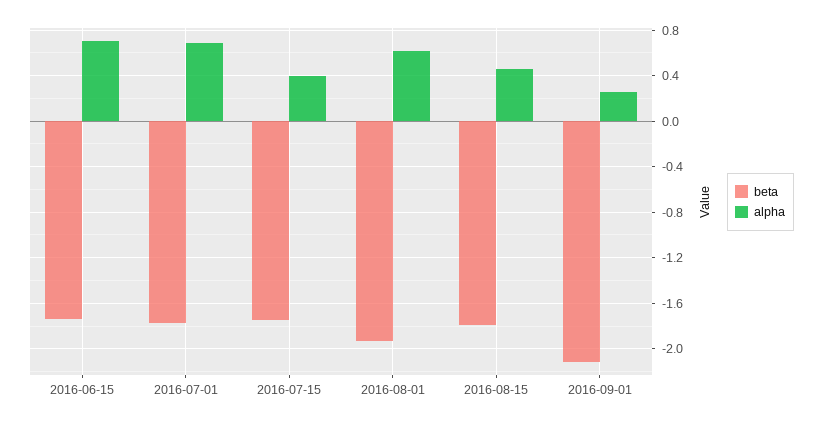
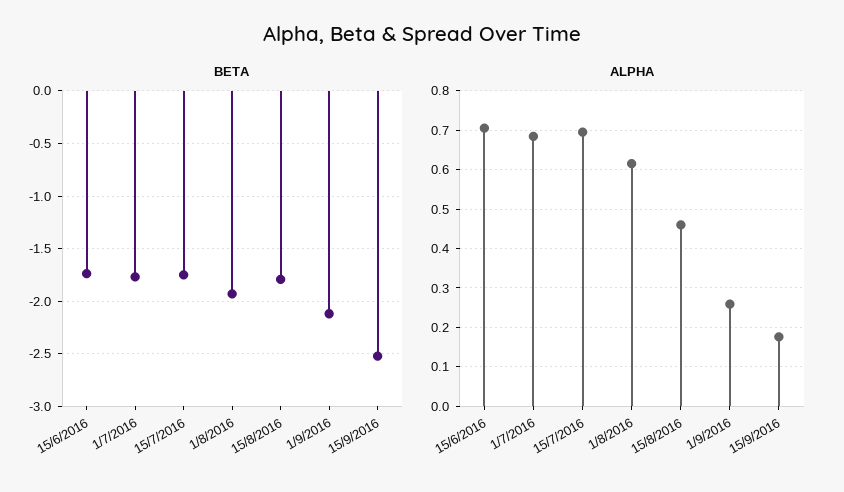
alpha, 2016-07-15: 0.4 -> 0.7
beta, 15/9/2016: none -> -2.5
alpha, 15/9/2016: none -> 0.18

